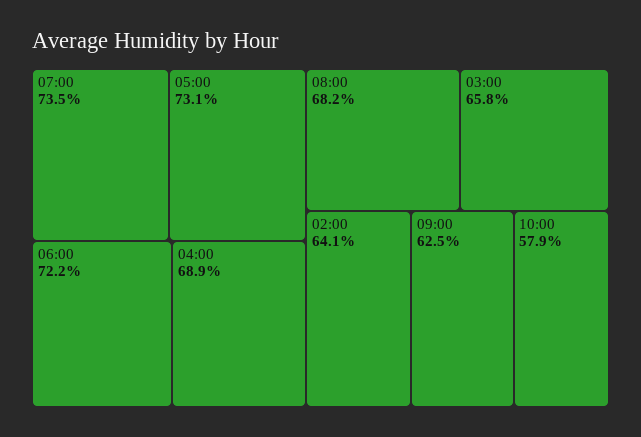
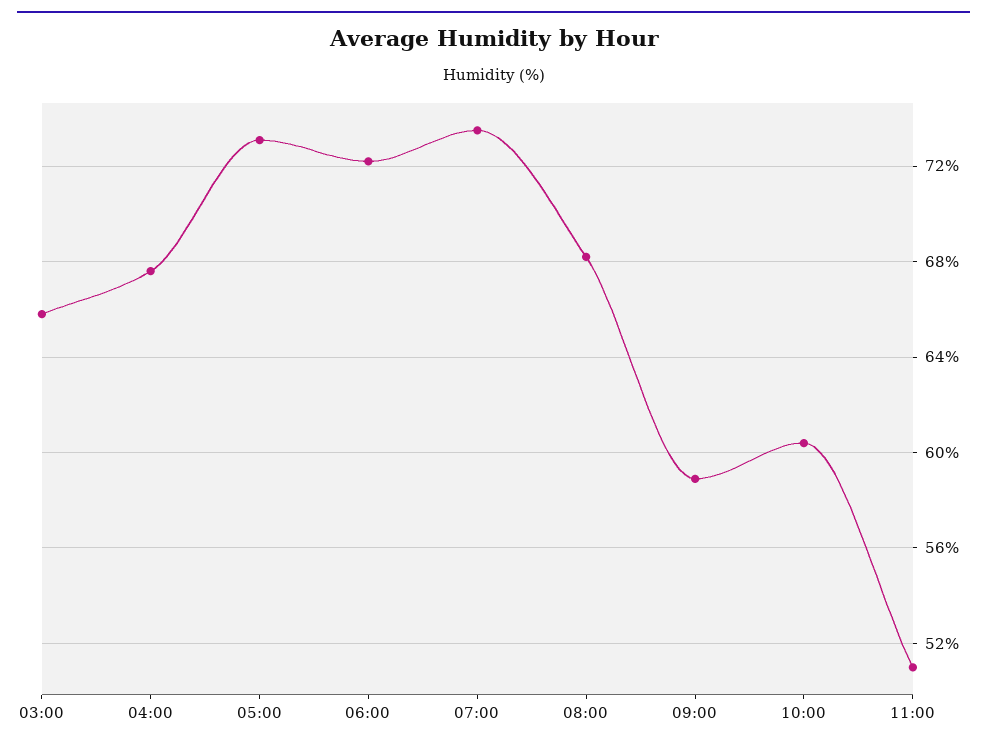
04:00: 68.9 -> 67.5
02:00: 64.1 -> none
09:00: 62.5 -> 59
10:00: 57.9 -> 60.5
11:00: none -> 51

